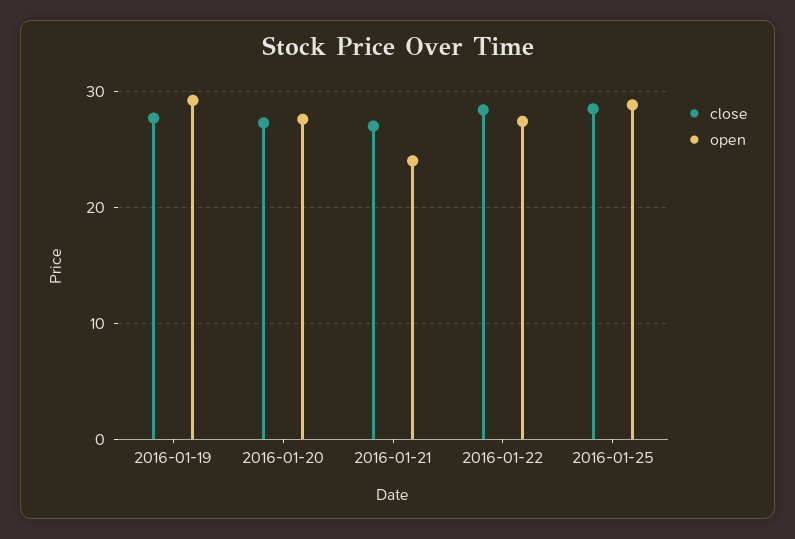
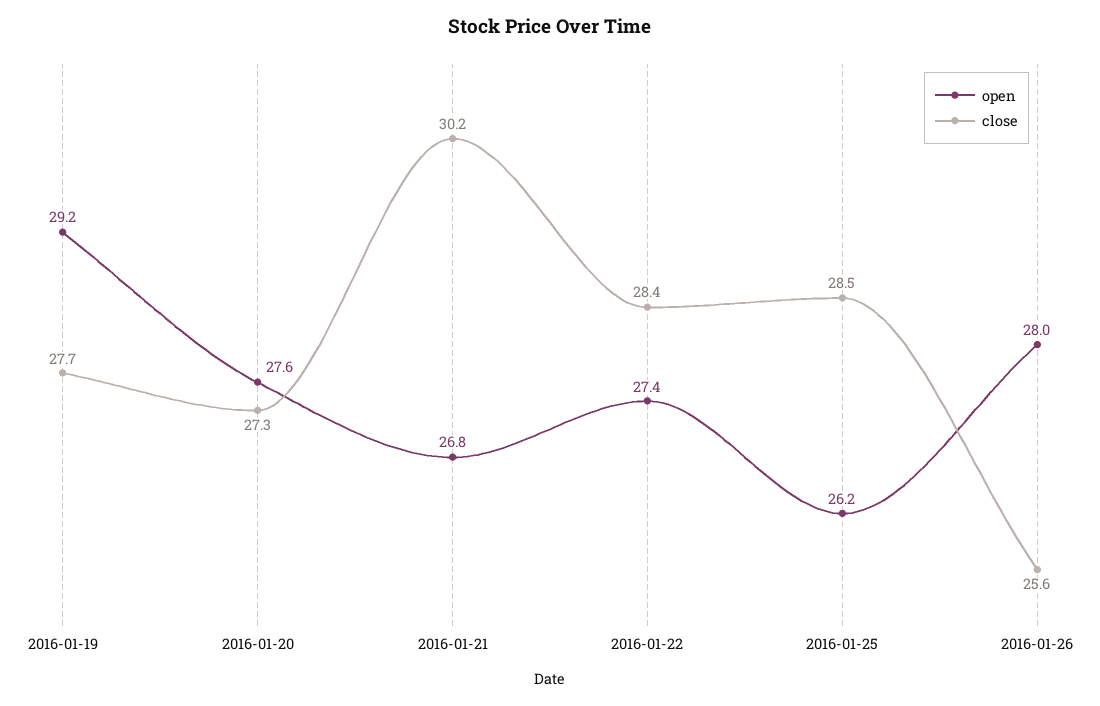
close, 2016-01-21: 27 -> 30.2
open, 2016-01-21: 24 -> 26.8
open, 2016-01-25: 29 -> 26.2
open, 2016-01-26: none -> 28
close, 2016-01-26: none -> 25.6

